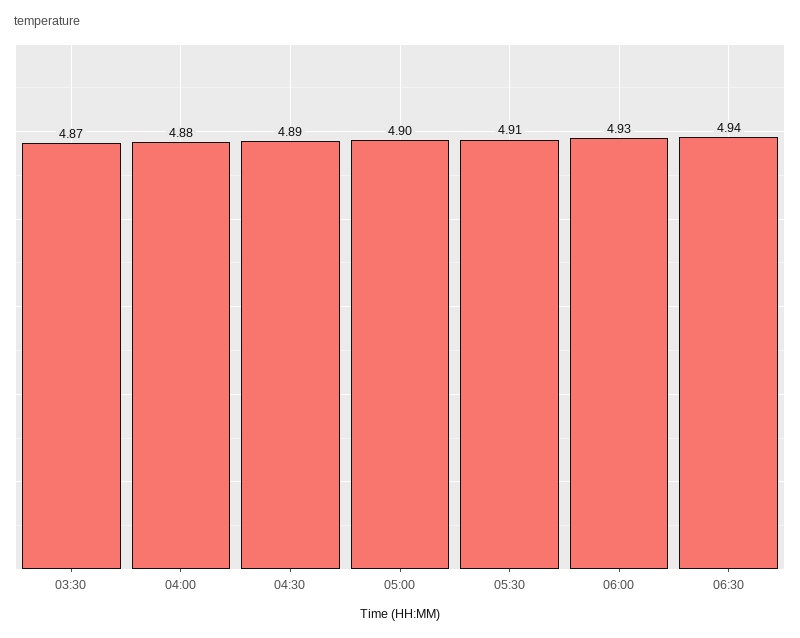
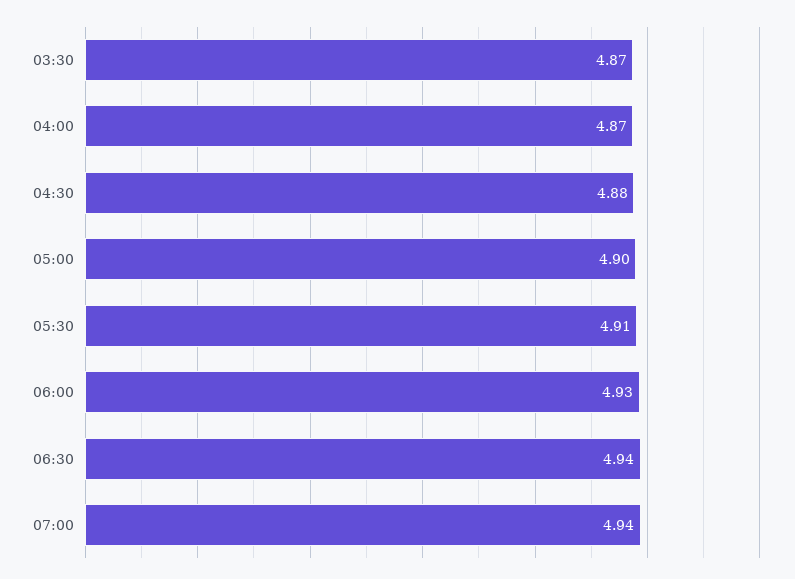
04:00: 4.88 -> 4.87
04:30: 4.89 -> 4.88
07:00: none -> 4.94

